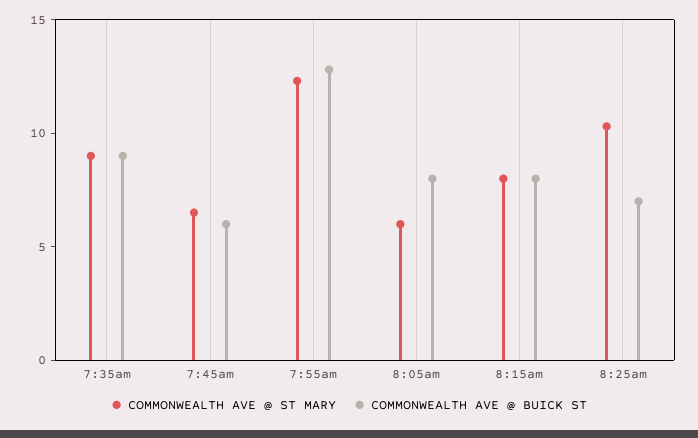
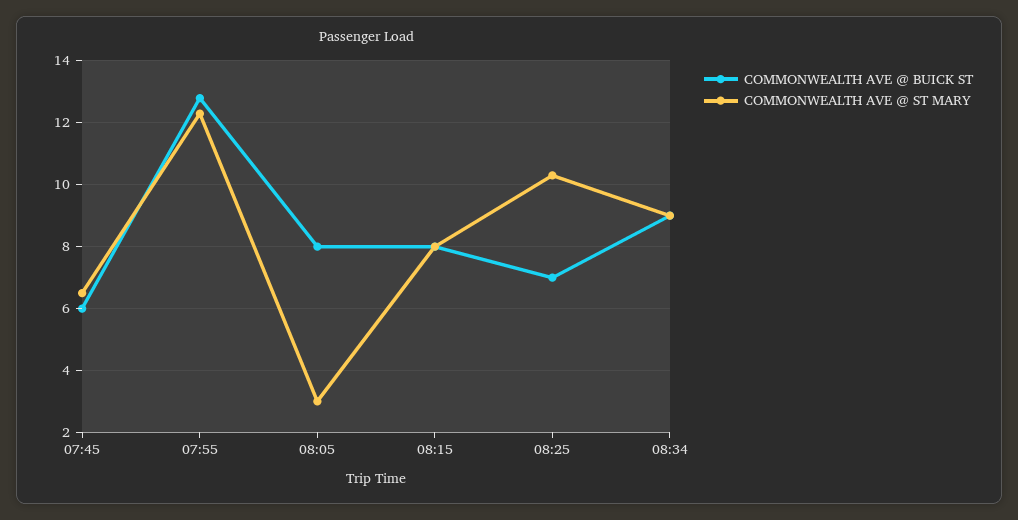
COMMONWEALTH AVE @ ST MARY, 7:35am: 9 -> none
COMMONWEALTH AVE @ BUICK ST, 7:35am: 9 -> none
COMMONWEALTH AVE @ ST MARY, 8:05am: 6 -> 3
COMMONWEALTH AVE @ BUICK ST, 08:34: none -> 9
COMMONWEALTH AVE @ ST MARY, 08:34: none -> 9

